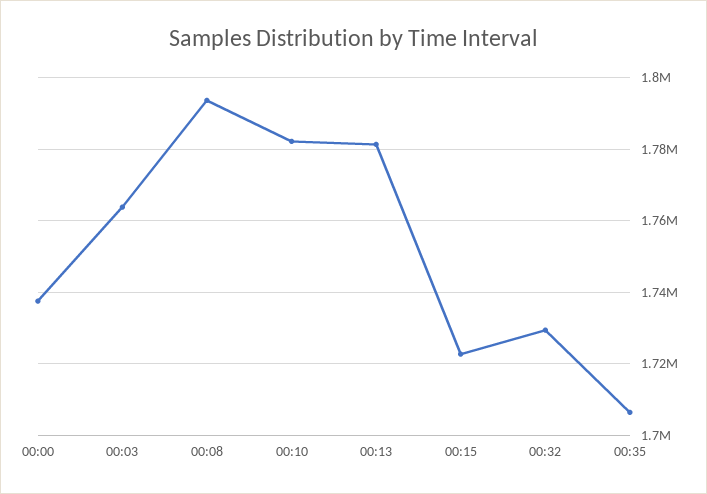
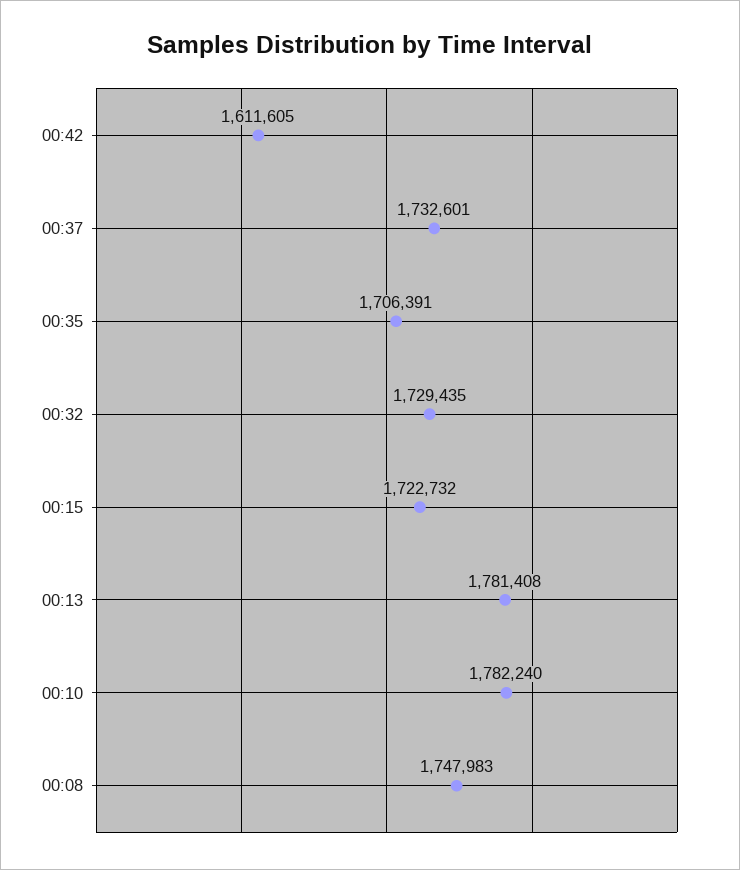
00:00: 1738000 -> none
00:03: 1764000 -> none
00:08: 1794000 -> 1747983
00:42: none -> 1611605
00:37: none -> 1732601

